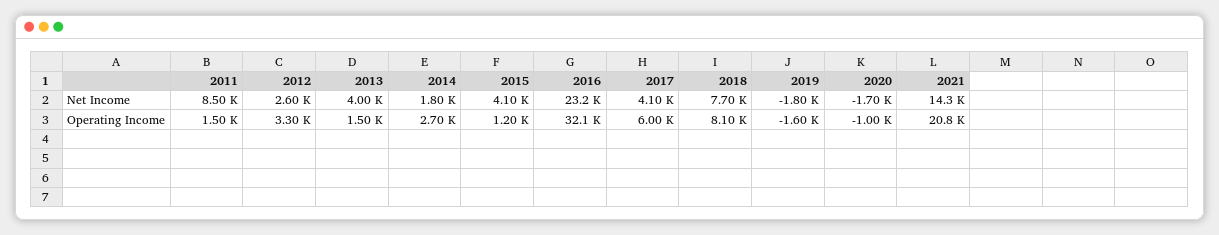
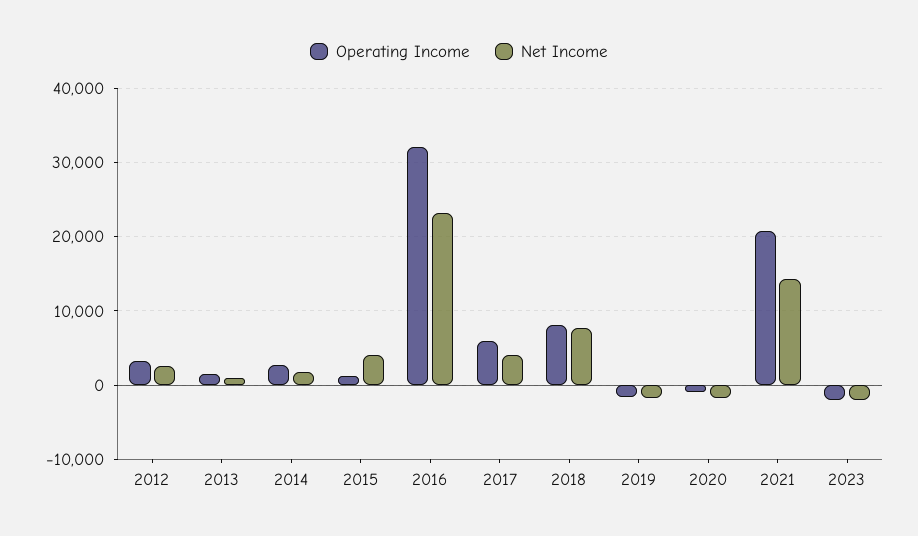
Net Income, 2011: 8500 -> none
Net Income, 2013: 4000 -> 1000
Operating Income, 2011: 1500 -> none
Operating Income, 2023: none -> -2000
Net Income, 2023: none -> -2000

